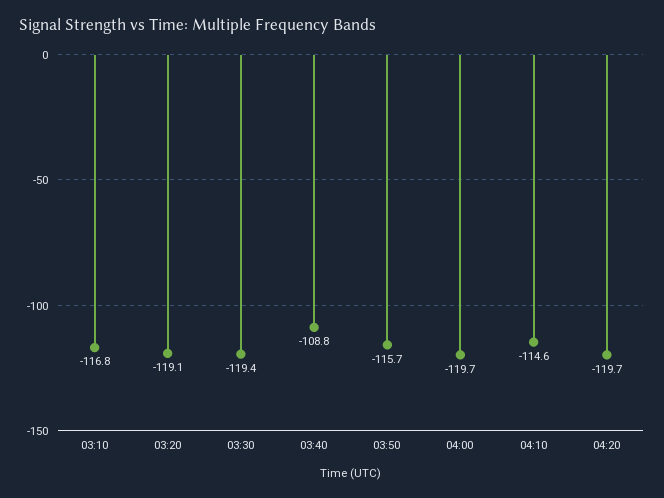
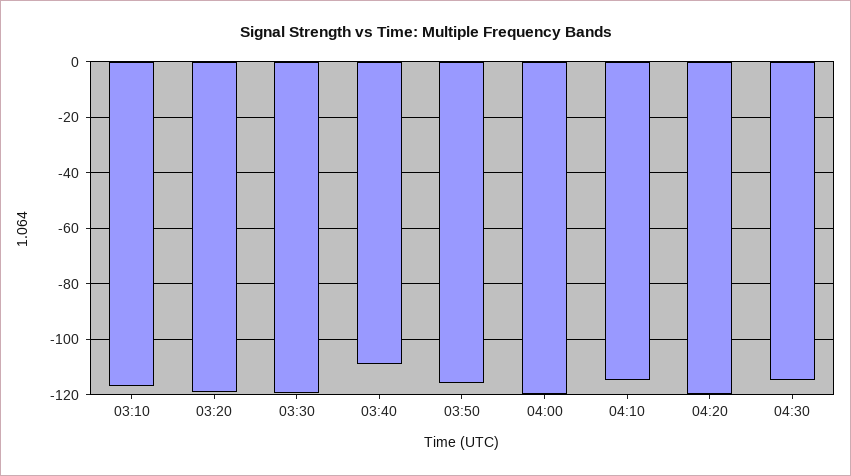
04:30: none -> -115

